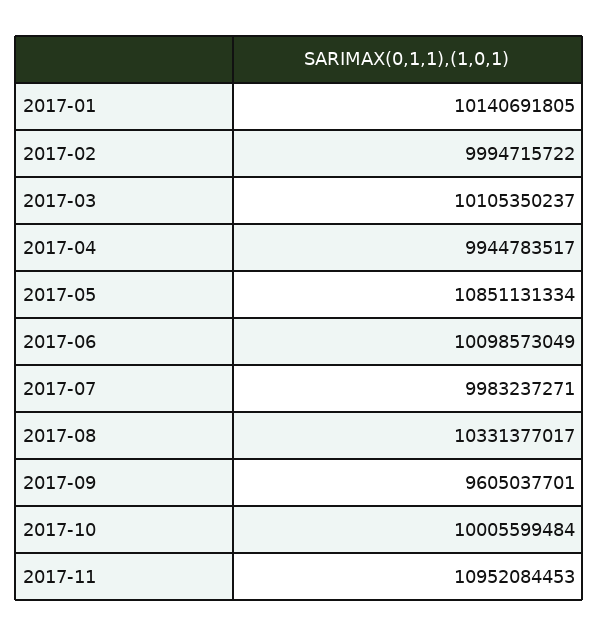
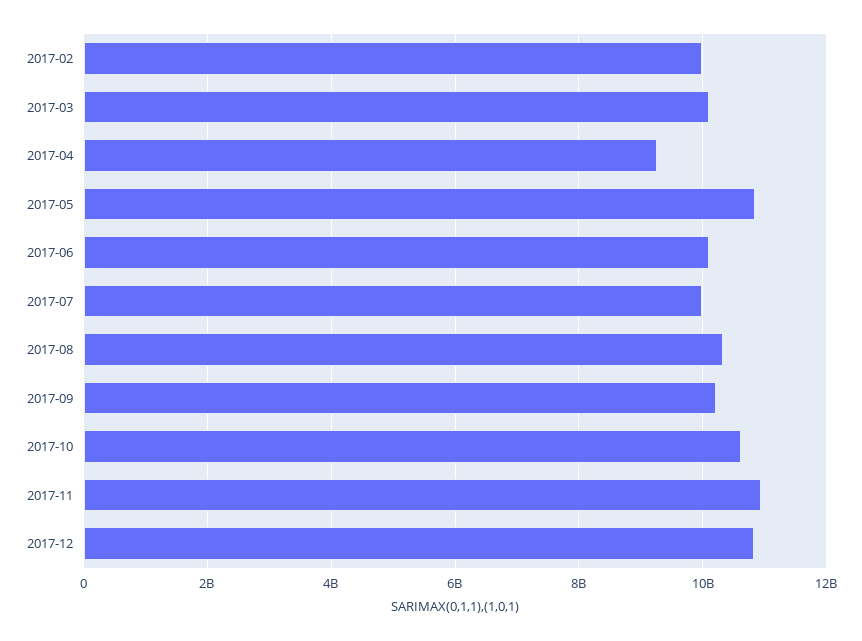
2017-01: 10140691805 -> none
2017-04: 9944783517 -> 9200000000
2017-09: 9605037701 -> 10200000000
2017-10: 10005599484 -> 10600000000
2017-12: none -> 10800000000

